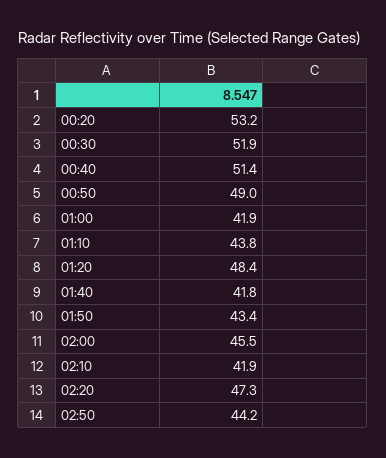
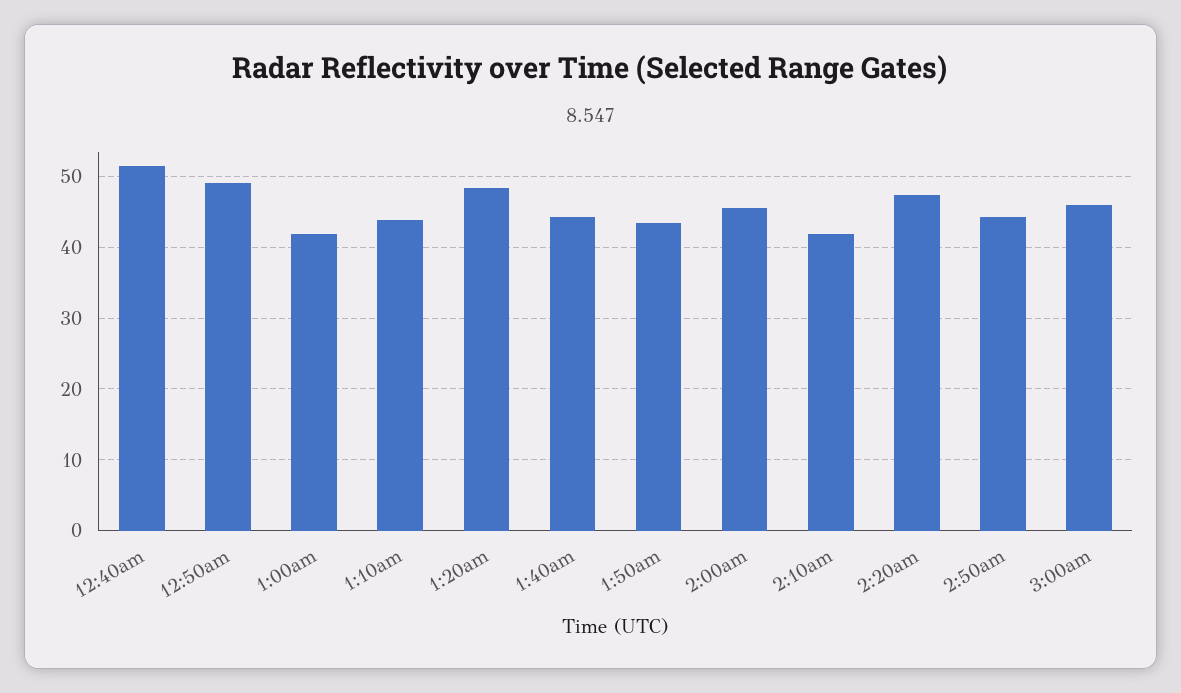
00:20: 53.2 -> none
00:30: 51.9 -> none
01:40: 41.8 -> 44
3:00am: none -> 46

